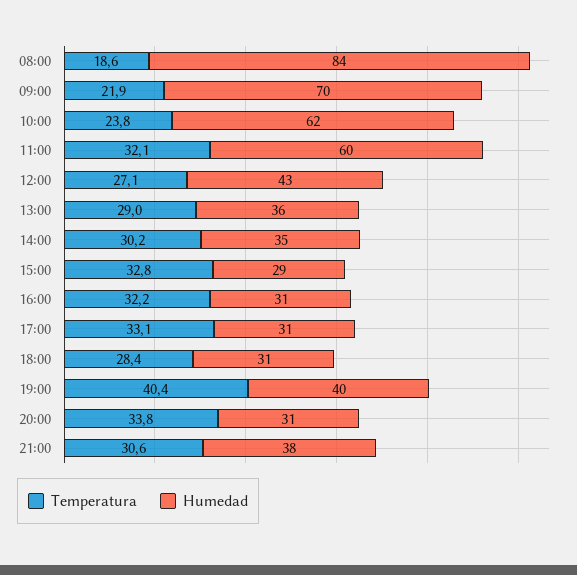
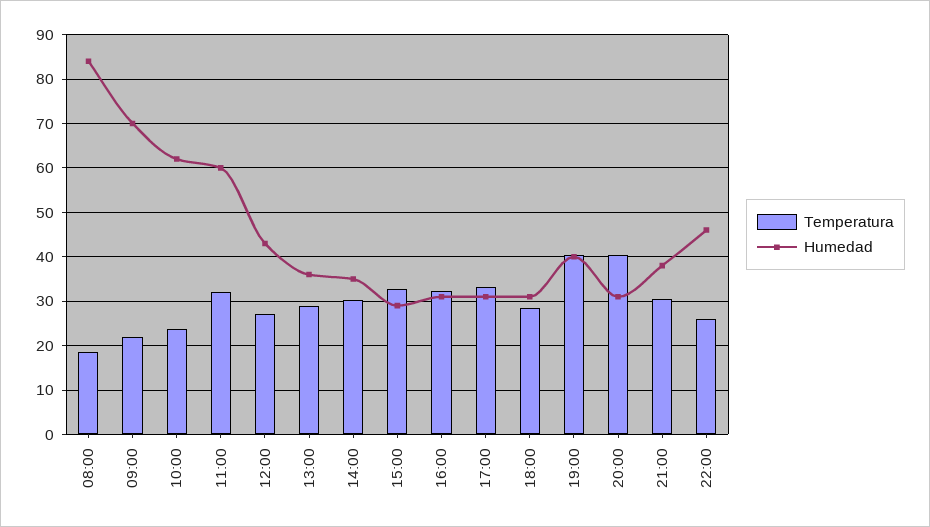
Temperatura, 20:00: 33.8 -> 40
Temperatura, 22:00: none -> 26
Humedad, 22:00: none -> 46

